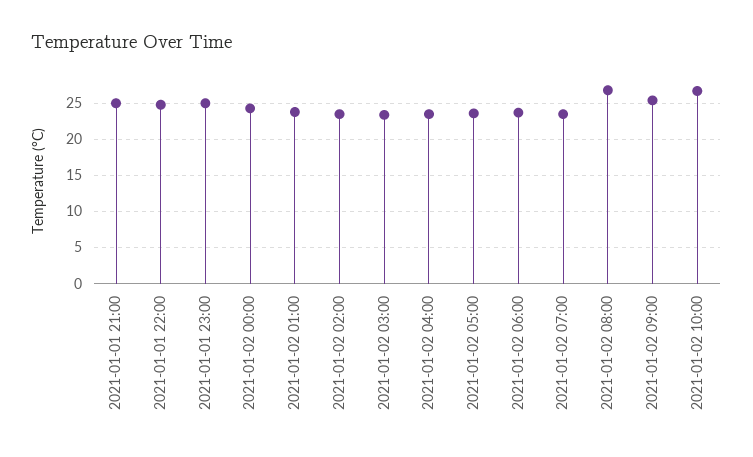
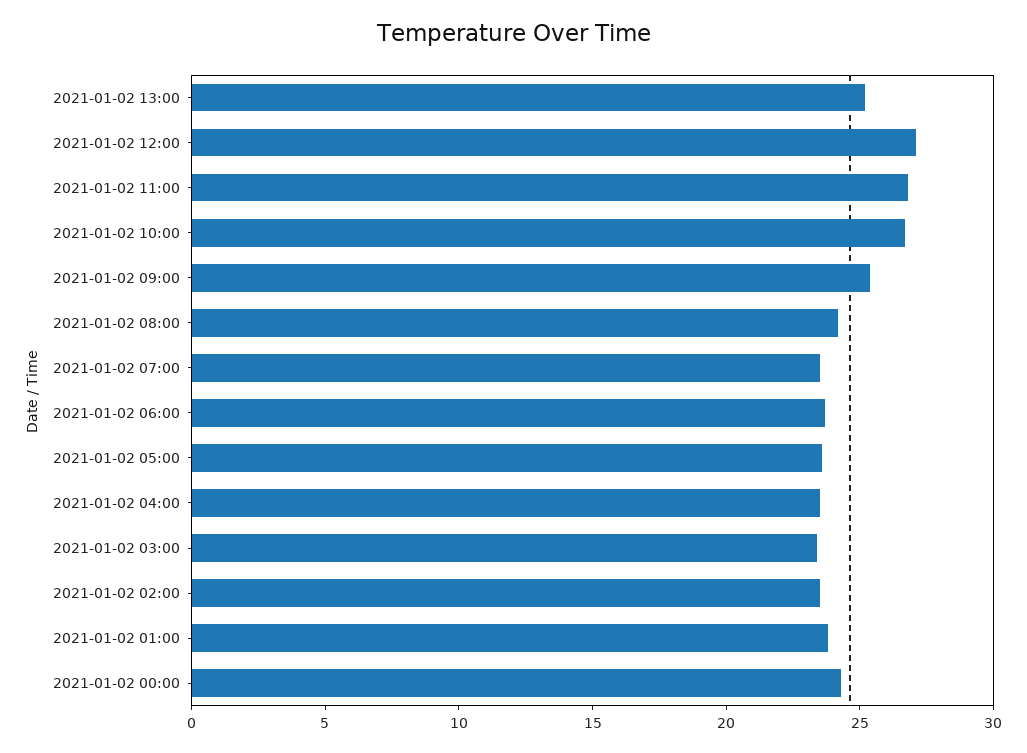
2021-01-01 21:00: 25 -> none
2021-01-01 22:00: 25 -> none
2021-01-01 23:00: 25 -> none
2021-01-02 08:00: 27 -> 24
2021-01-02 13:00: none -> 25
2021-01-02 12:00: none -> 27
2021-01-02 11:00: none -> 27

